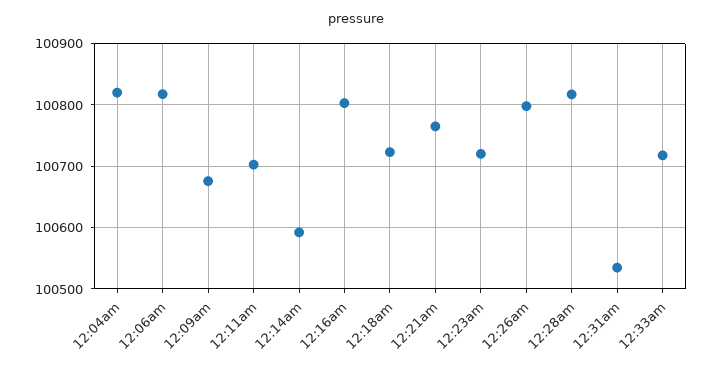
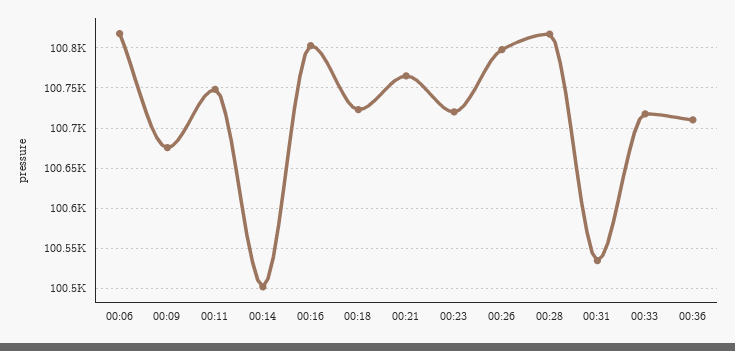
12:04am: 100820 -> none
12:11am: 100700 -> 100750
12:14am: 100590 -> 100500
00:36: none -> 100710

